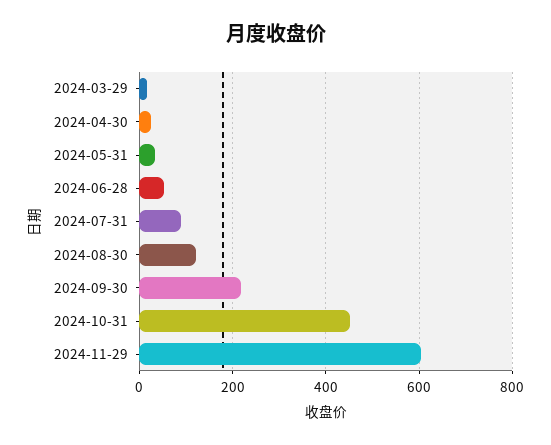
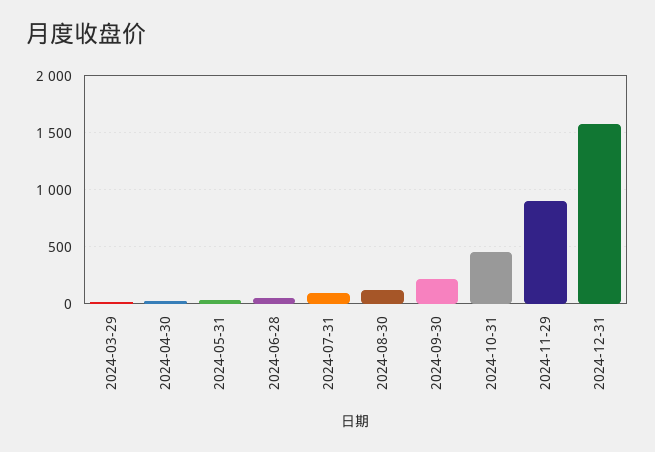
2024-11-29: 600 -> 900
2024-12-31: none -> 1600

